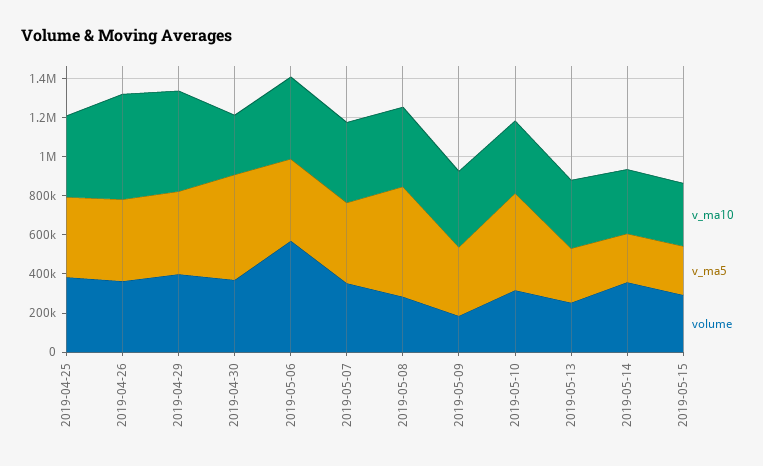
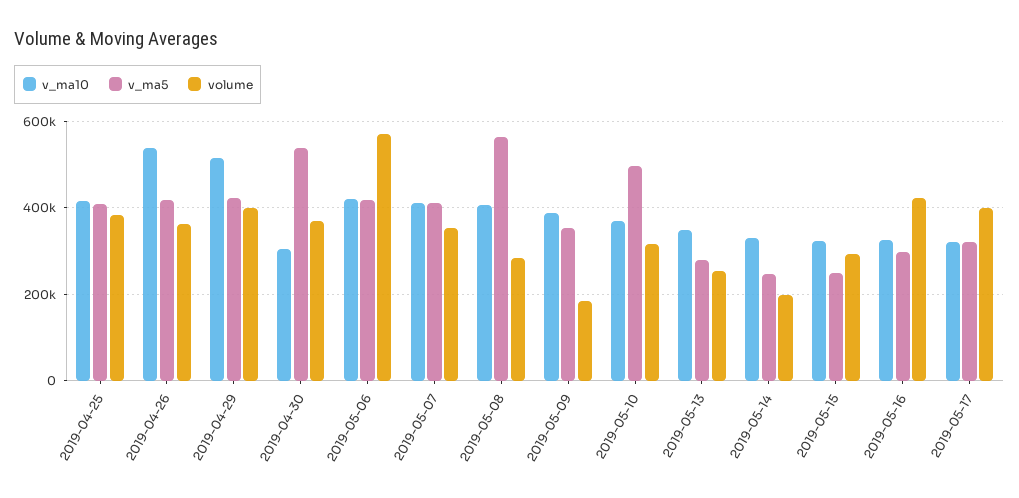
volume, 2019-05-14: 350000 -> 200000
v_ma10, 2019-05-16: none -> 320000
v_ma5, 2019-05-16: none -> 300000
volume, 2019-05-16: none -> 420000
v_ma10, 2019-05-17: none -> 320000
v_ma5, 2019-05-17: none -> 320000
volume, 2019-05-17: none -> 400000

